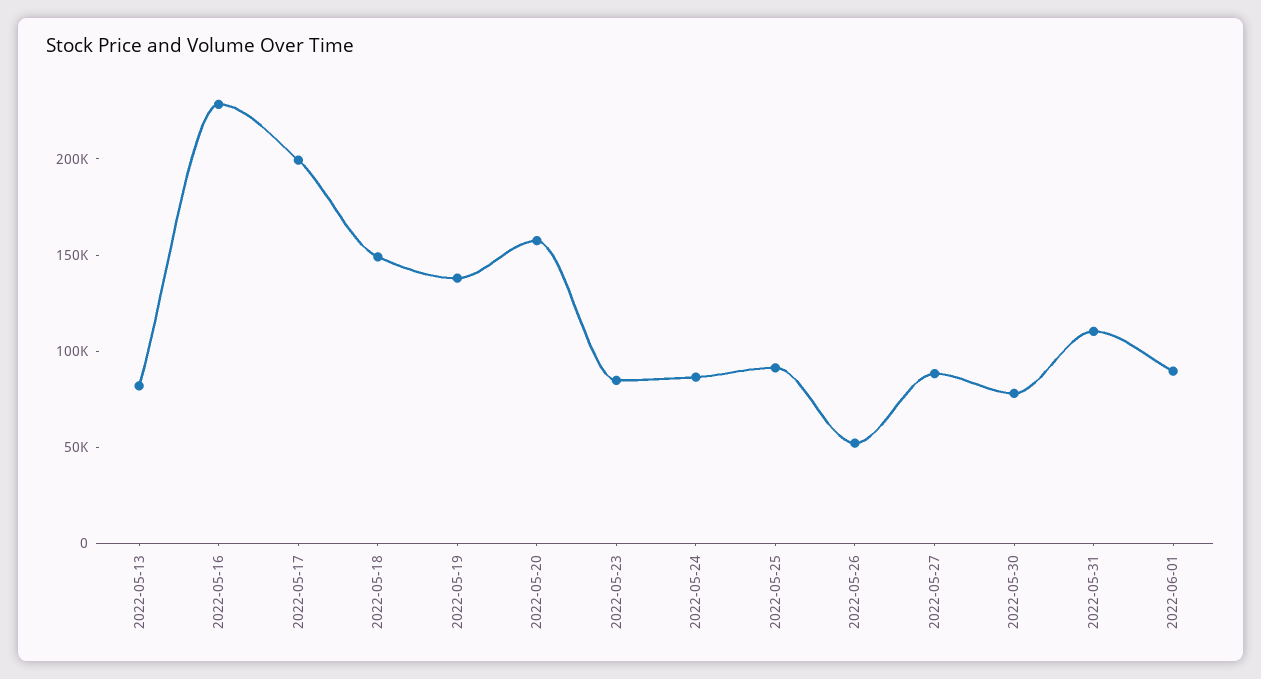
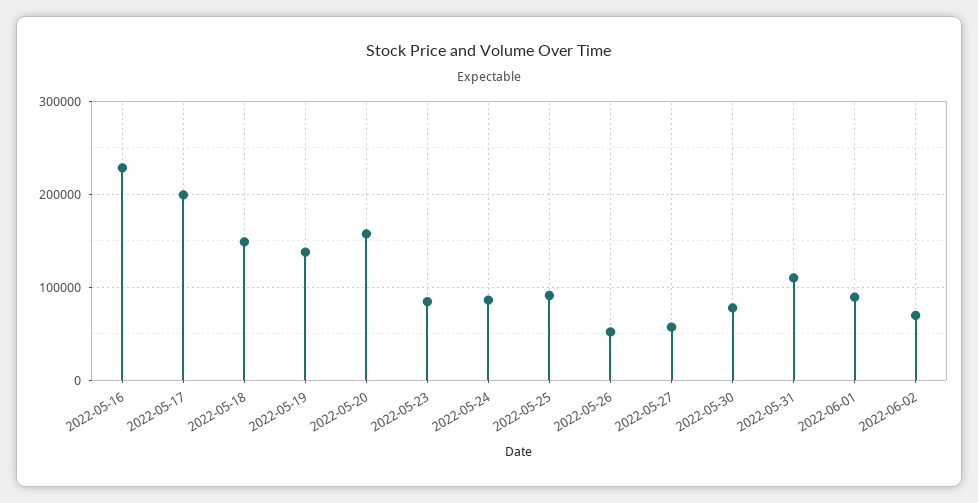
2022-05-13: 80000 -> none
2022-05-27: 90000 -> 60000
2022-06-02: none -> 70000

